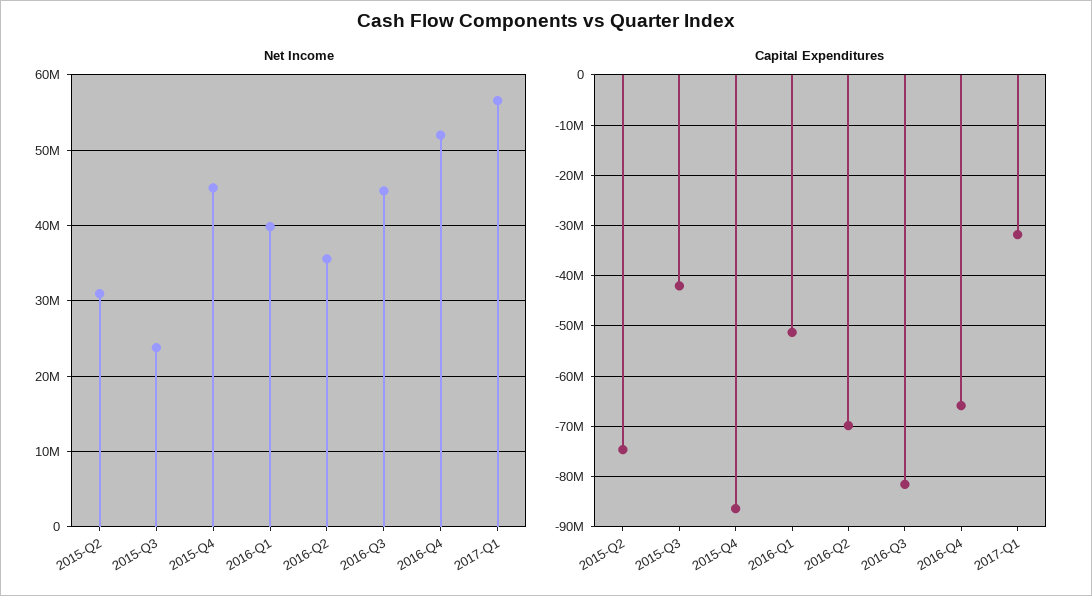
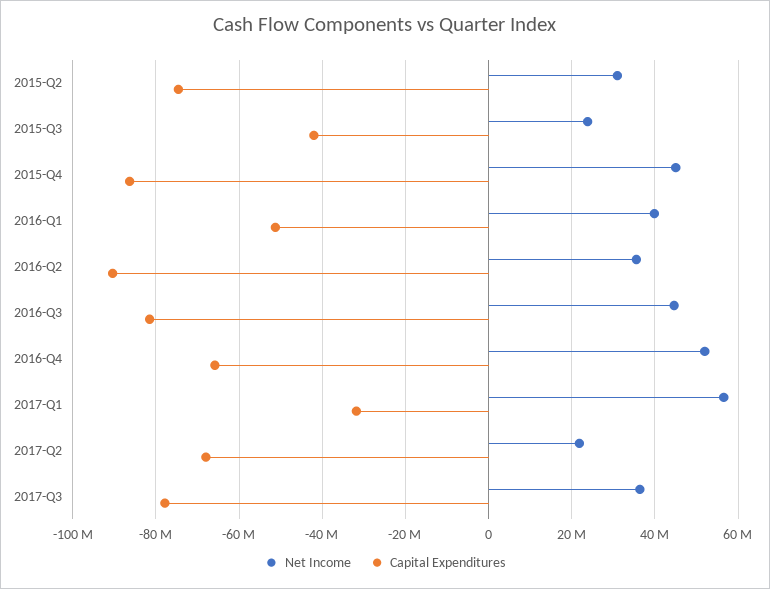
Capital Expenditures, 2016-Q2: -70000000 -> -90000000
Net Income, 2017-Q2: none -> 22000000
Capital Expenditures, 2017-Q2: none -> -68000000
Net Income, 2017-Q3: none -> 36000000
Capital Expenditures, 2017-Q3: none -> -78000000

